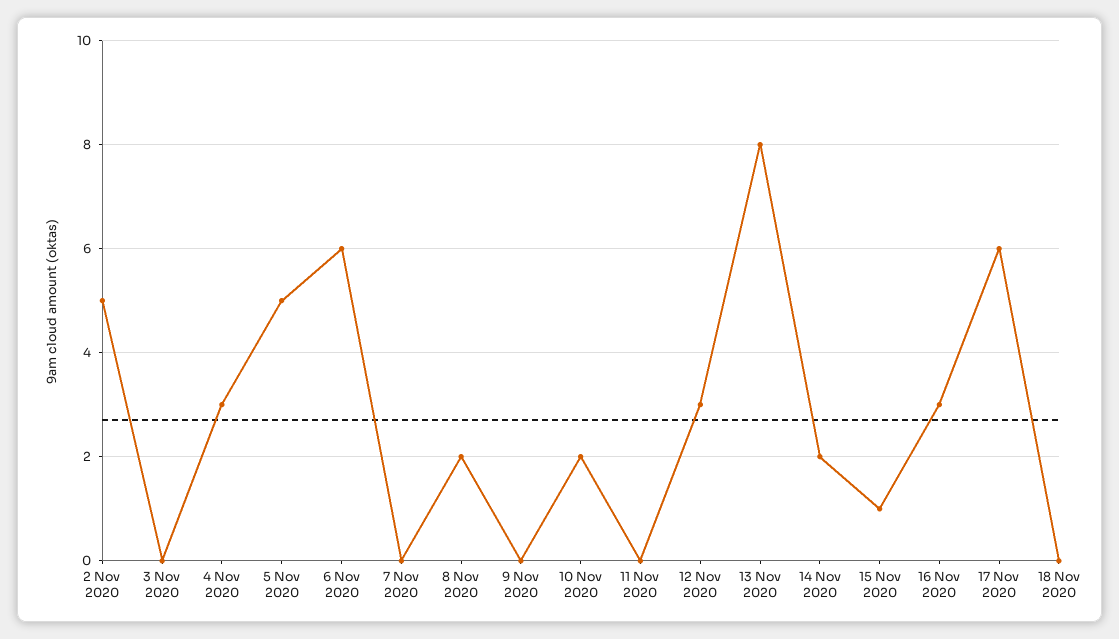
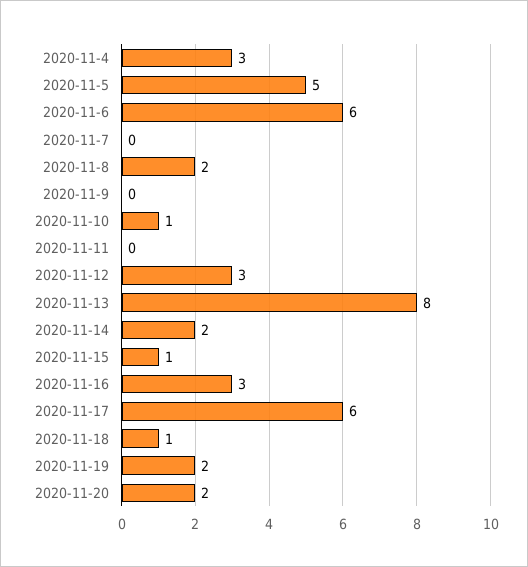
2 Nov 2020: 5 -> none
3 Nov 2020: 0 -> none
10 Nov 2020: 2 -> 1
18 Nov 2020: 0 -> 1
2020-11-19: none -> 2
2020-11-20: none -> 2

